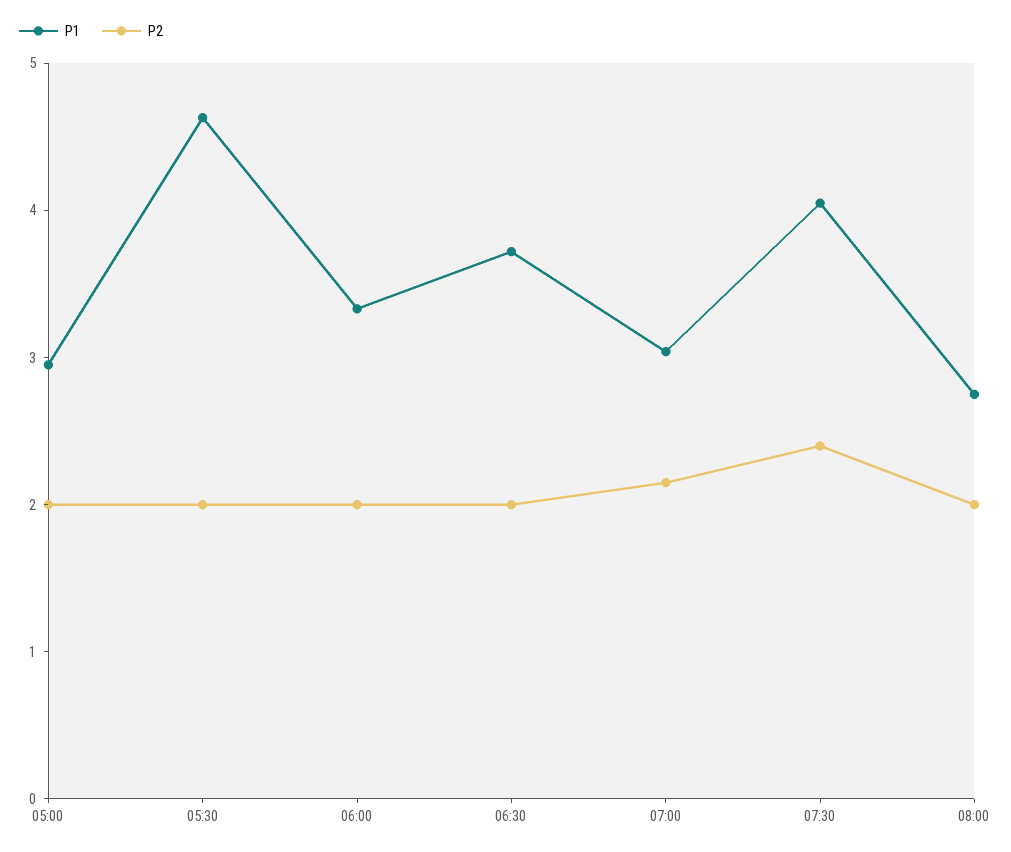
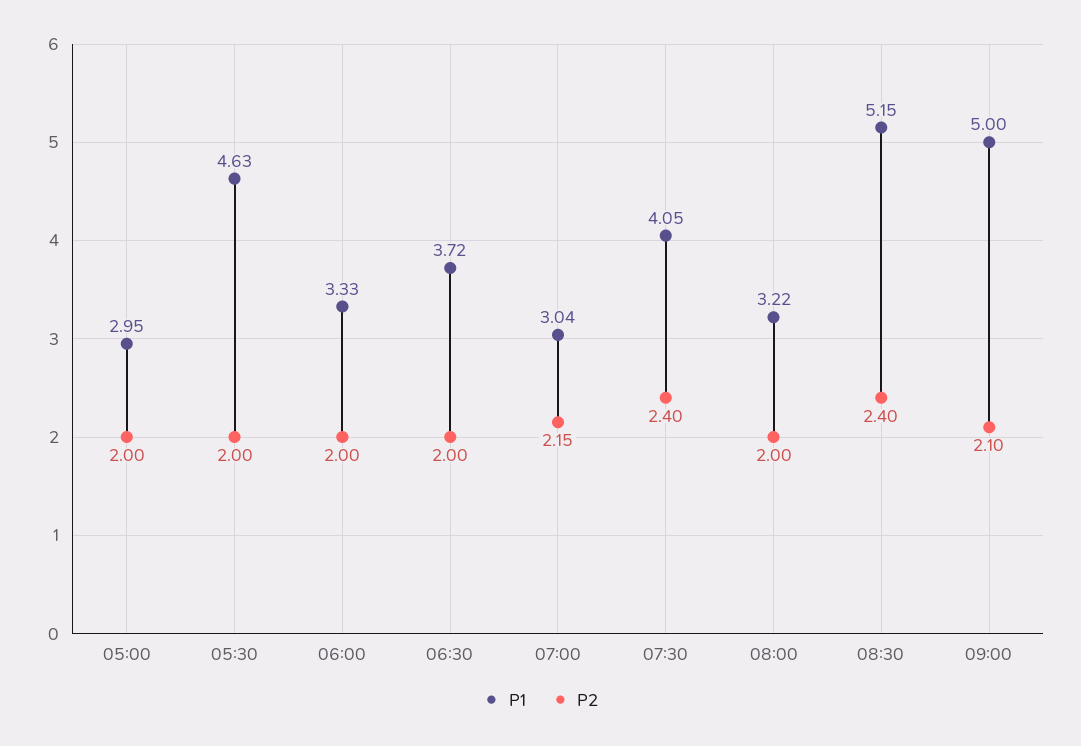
P1, 08:00: 2.8 -> 3.22
P1, 08:30: none -> 5.15
P2, 08:30: none -> 2.4
P1, 09:00: none -> 5
P2, 09:00: none -> 2.1

